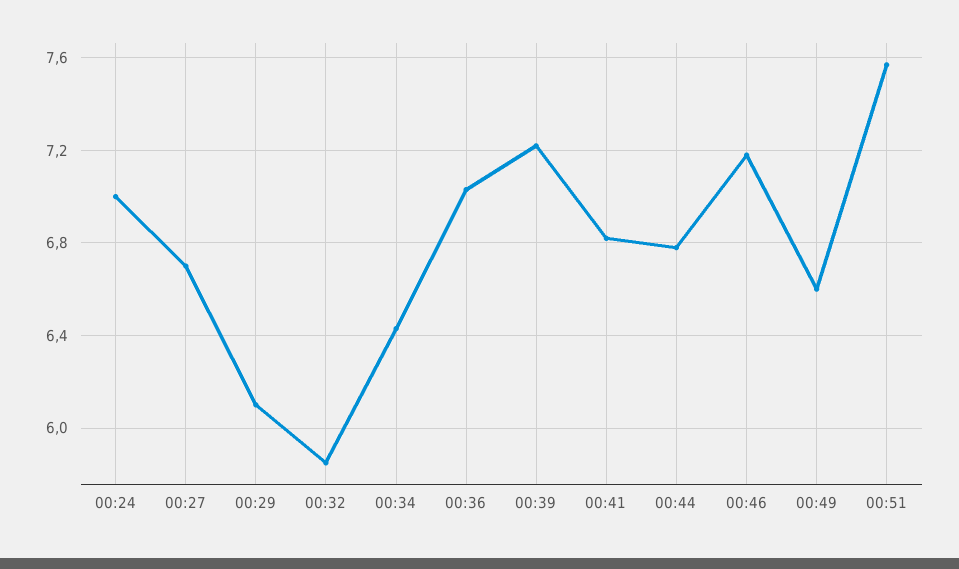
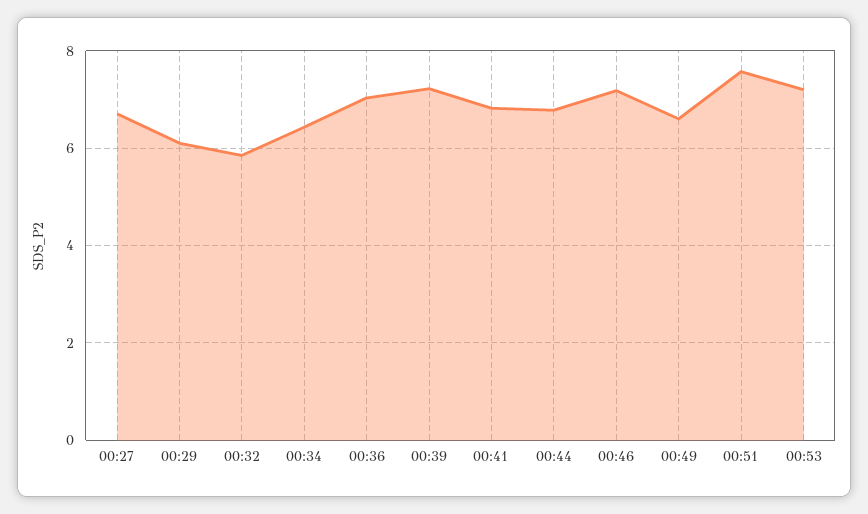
00:24: 7 -> none
00:53: none -> 7.2

